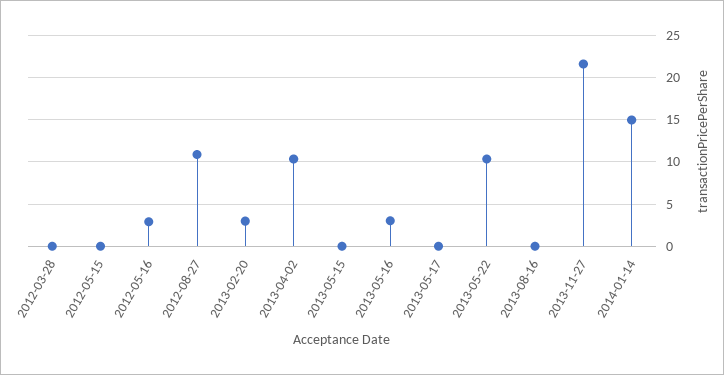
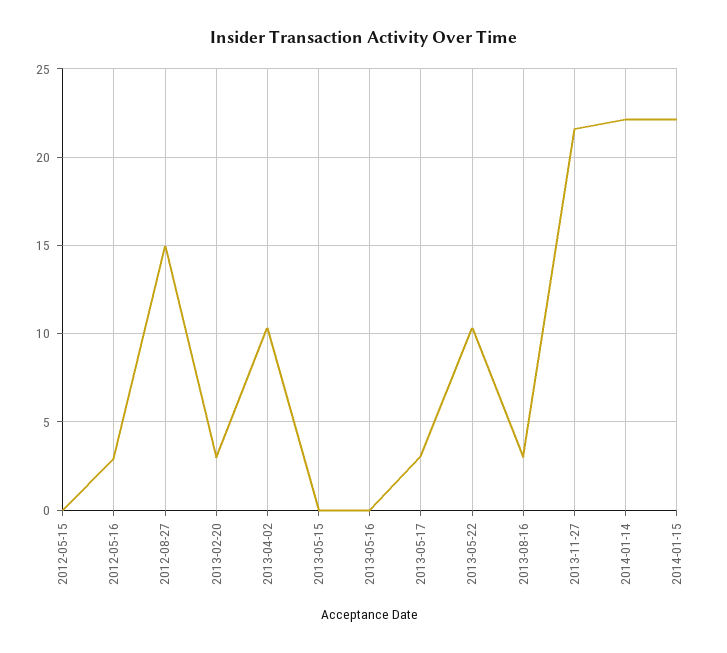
2012-03-28: 0 -> none
2012-08-27: 11 -> 15
2013-05-16: 3 -> 0
2013-05-17: 0 -> 3
2013-08-16: 0 -> 3
2014-01-14: 15 -> 22
2014-01-15: none -> 22

